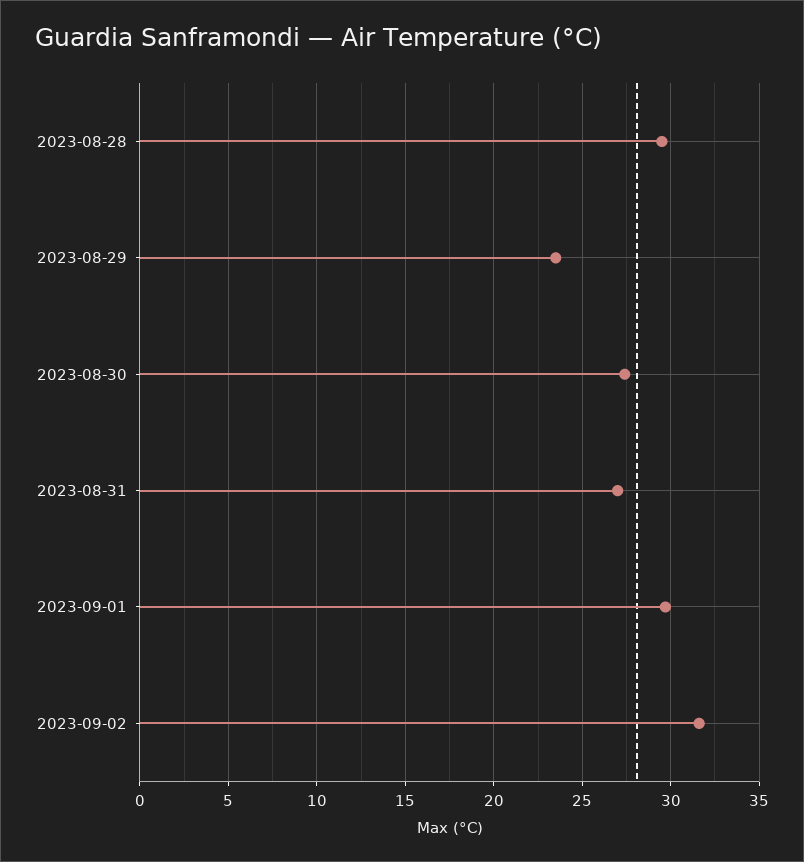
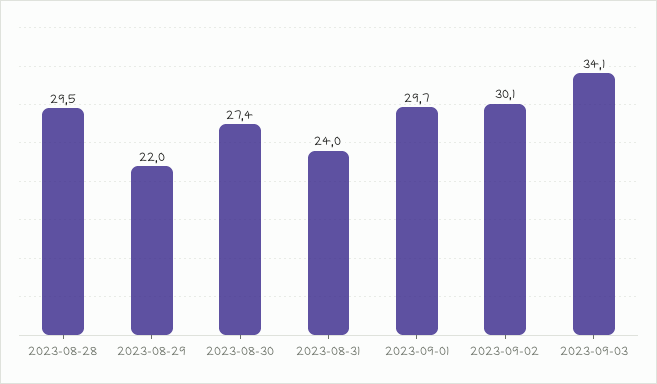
2023-08-29: 23.5 -> 22
2023-08-31: 27 -> 24
2023-09-02: 31.5 -> 30.1
2023-09-03: none -> 34.1

